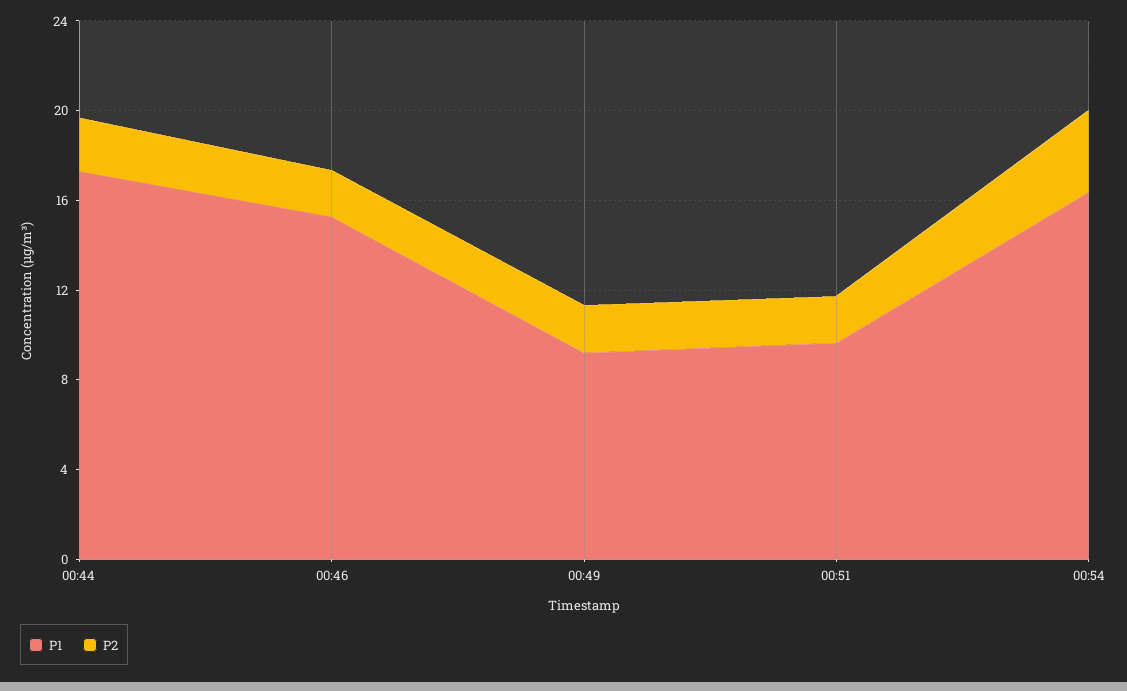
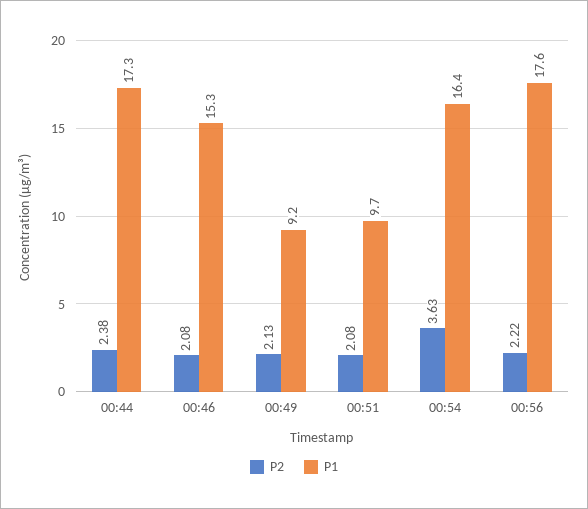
P2, 00:56: none -> 2.22
P1, 00:56: none -> 17.6

